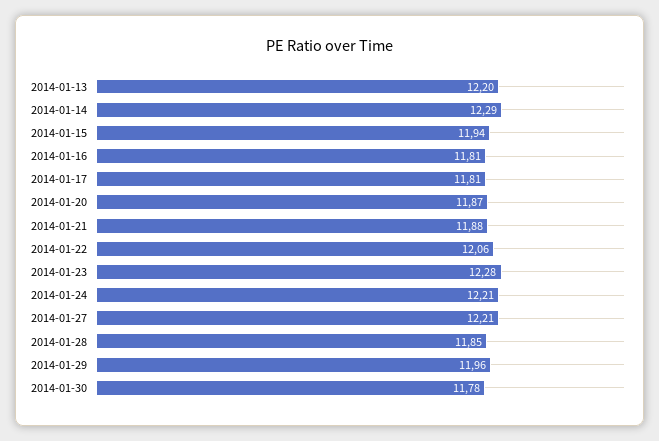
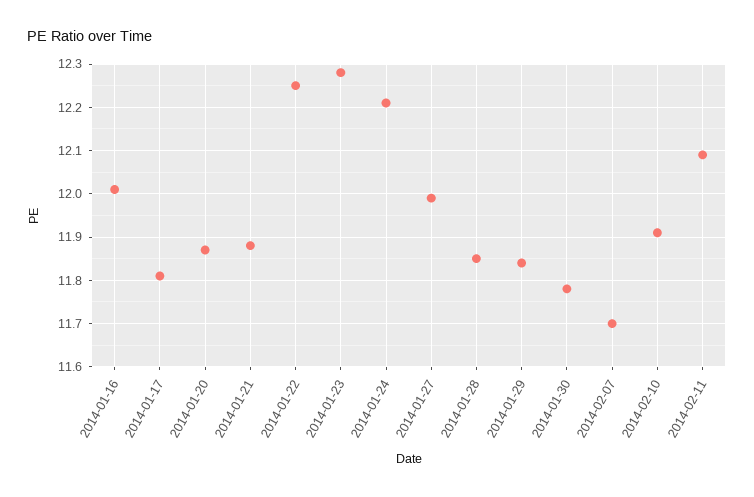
2014-01-13: 12.2 -> none
2014-01-14: 12.29 -> none
2014-01-15: 11.94 -> none
2014-01-16: 11.81 -> 12
2014-01-22: 12.06 -> 12.25
2014-01-27: 12.21 -> 12
2014-01-29: 11.96 -> 11.85
2014-02-07: none -> 11.7
2014-02-10: none -> 11.9
2014-02-11: none -> 12.1

